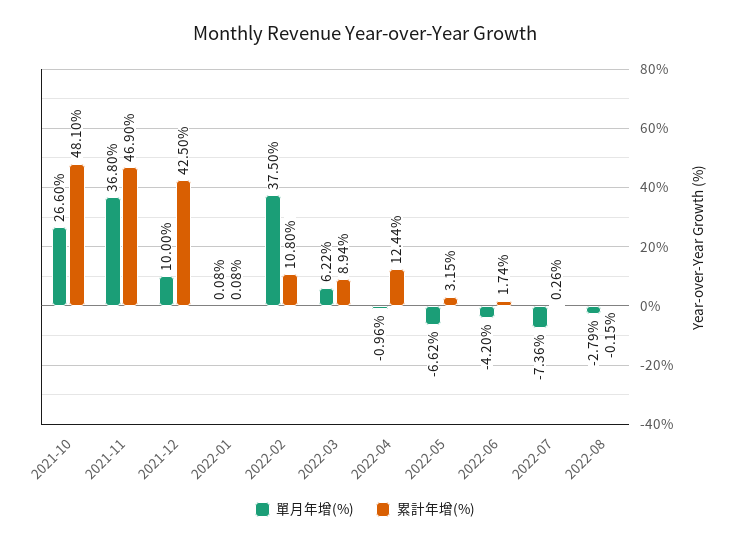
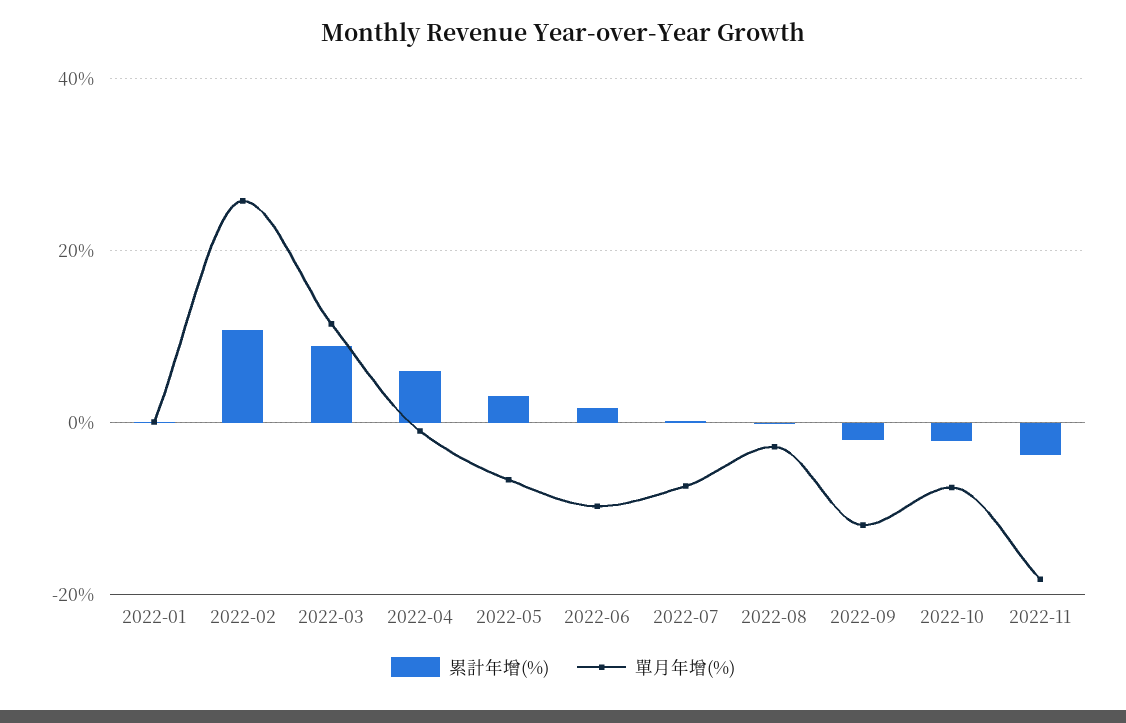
單月年增(%), 2021-10: 26.6 -> none
累計年增(%), 2021-10: 48.1 -> none
單月年增(%), 2021-11: 36.8 -> none
累計年增(%), 2021-11: 46.9 -> none
單月年增(%), 2021-12: 10 -> none
累計年增(%), 2021-12: 42.5 -> none
單月年增(%), 2022-02: 37.5 -> 26
單月年增(%), 2022-03: 6.22 -> 12
累計年增(%), 2022-04: 12.44 -> 6
單月年增(%), 2022-06: -4.2 -> -10
累計年增(%), 2022-09: none -> -2
單月年增(%), 2022-09: none -> -12
累計年增(%), 2022-10: none -> -2
單月年增(%), 2022-10: none -> -8
累計年增(%), 2022-11: none -> -4
單月年增(%), 2022-11: none -> -18

